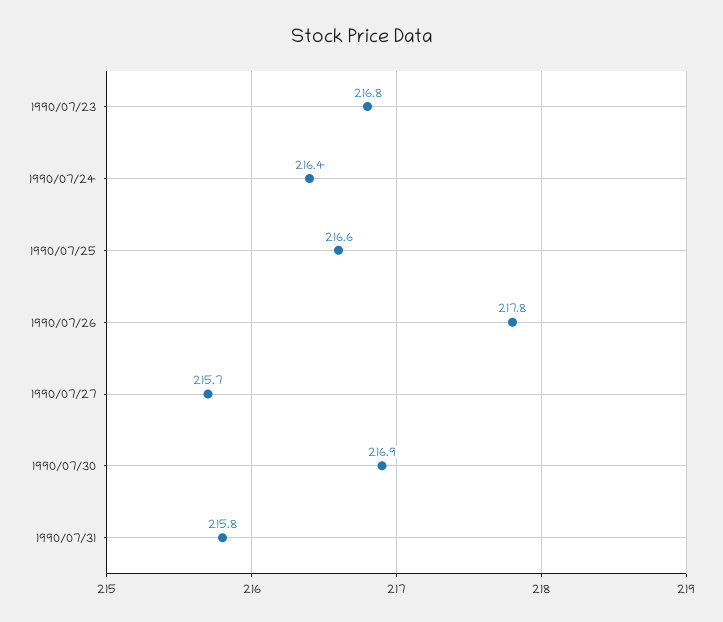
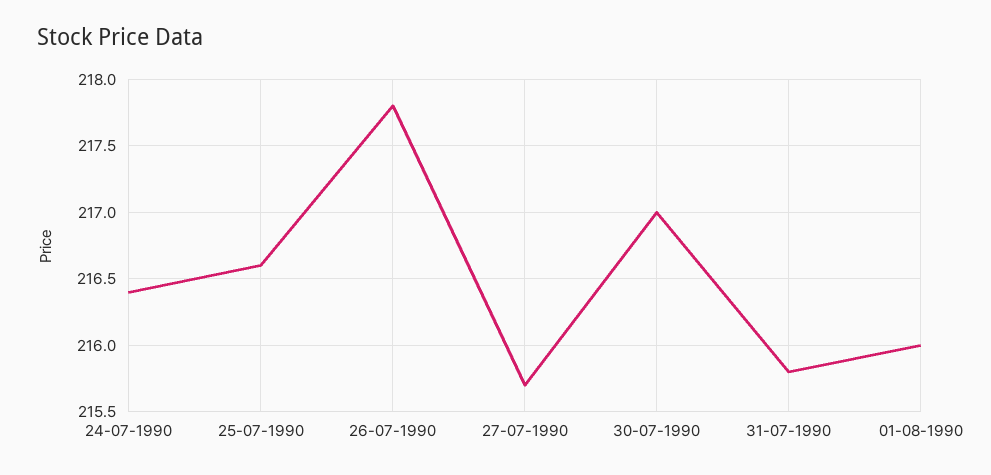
1990/07/23: 216.8 -> none
1990/07/30: 216.9 -> 217
01-08-1990: none -> 216

